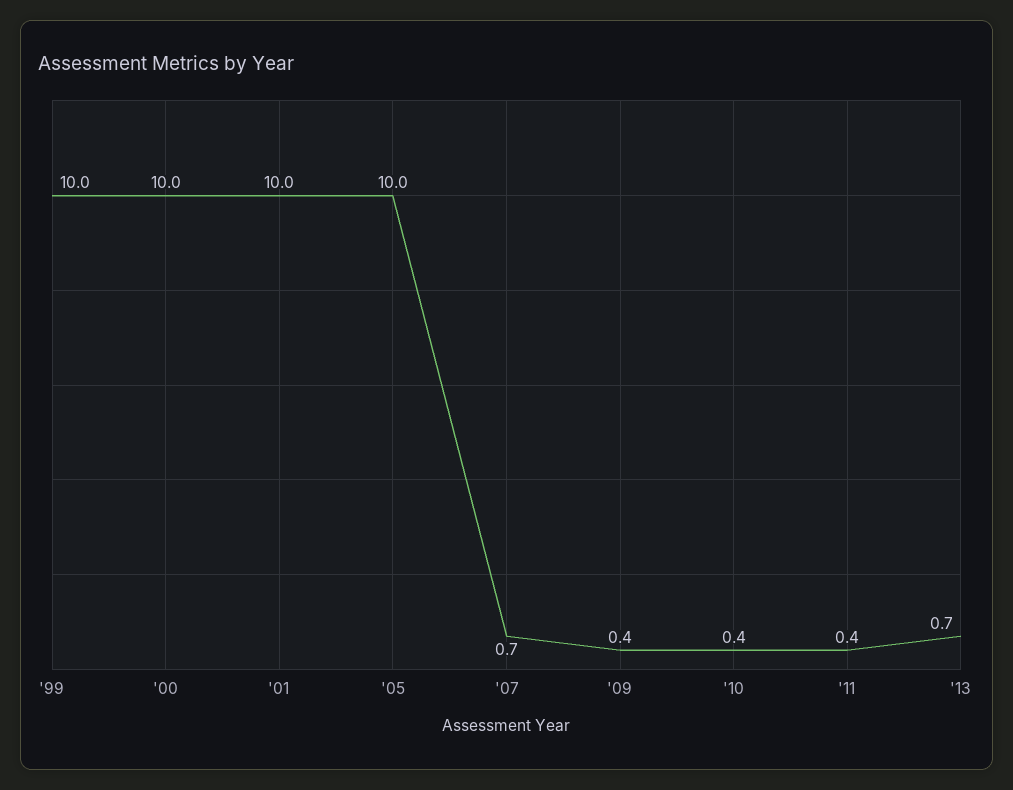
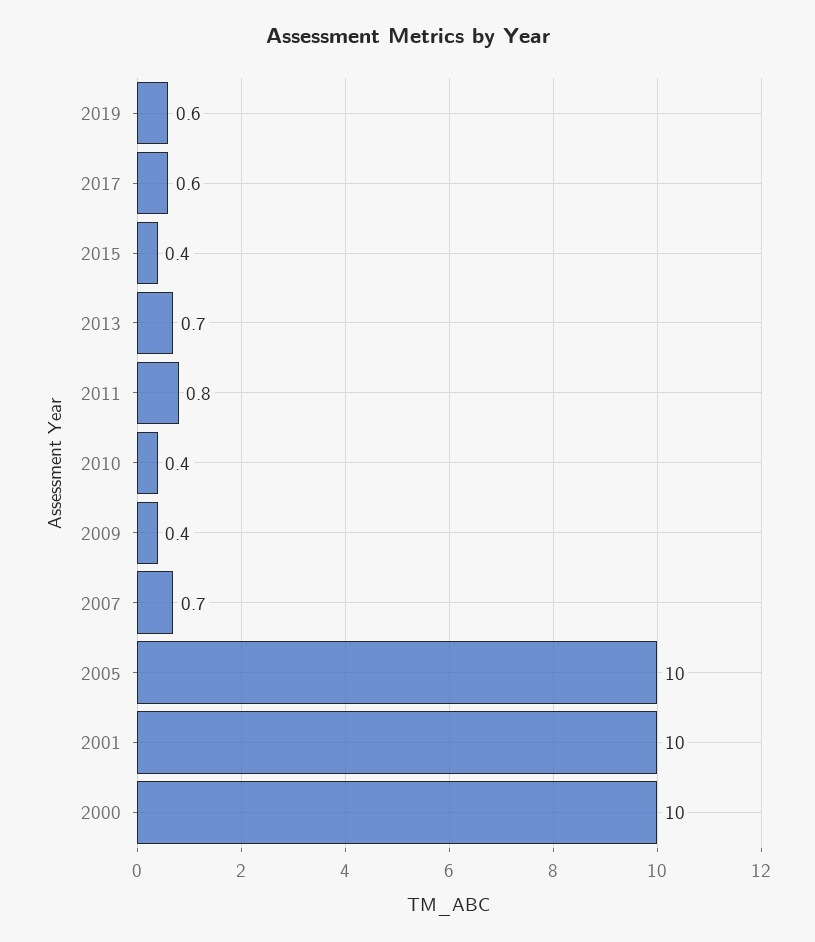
'99: 10 -> none
'11: 0.4 -> 0.8
2019: none -> 0.6
2017: none -> 0.6
2015: none -> 0.4

